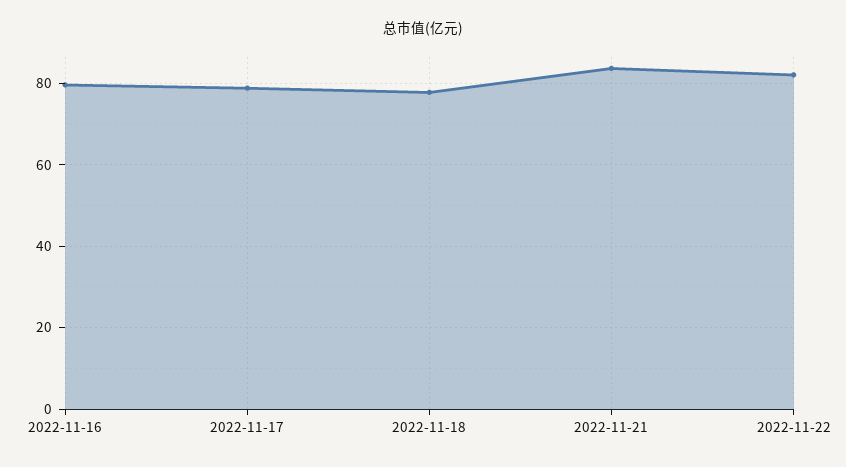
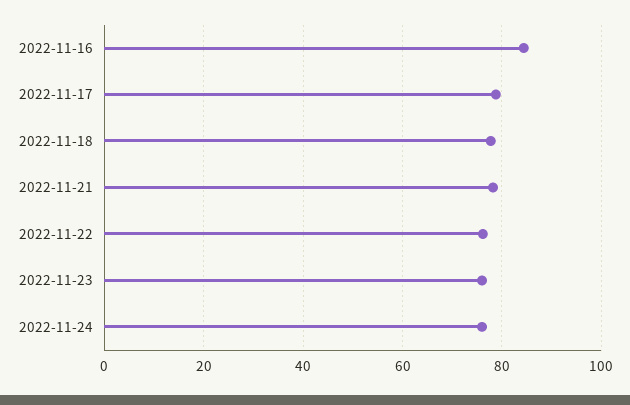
2022-11-16: 80 -> 84
2022-11-21: 84 -> 78
2022-11-22: 82 -> 76
2022-11-23: none -> 76
2022-11-24: none -> 76

